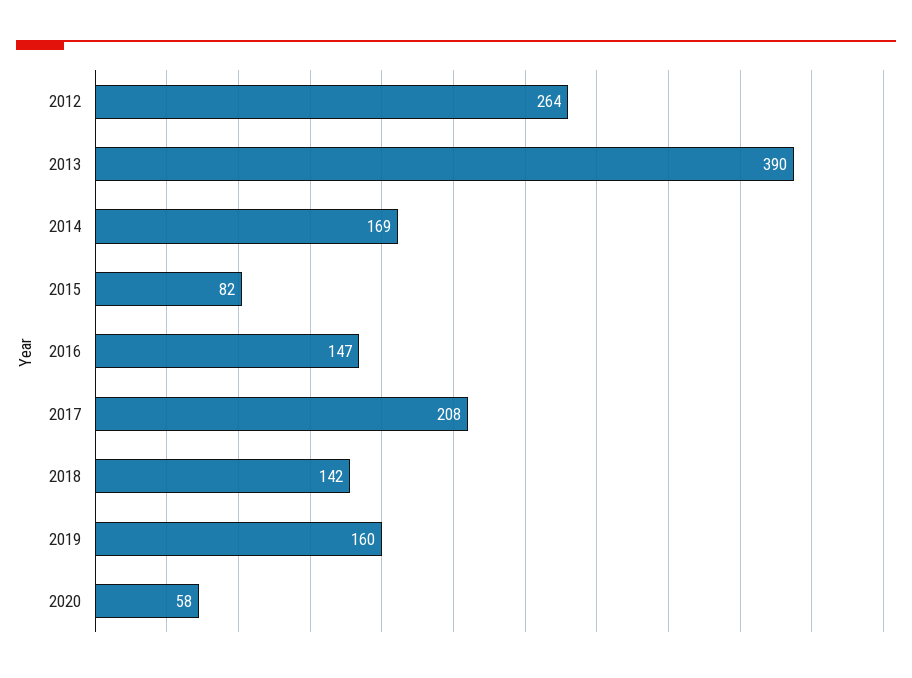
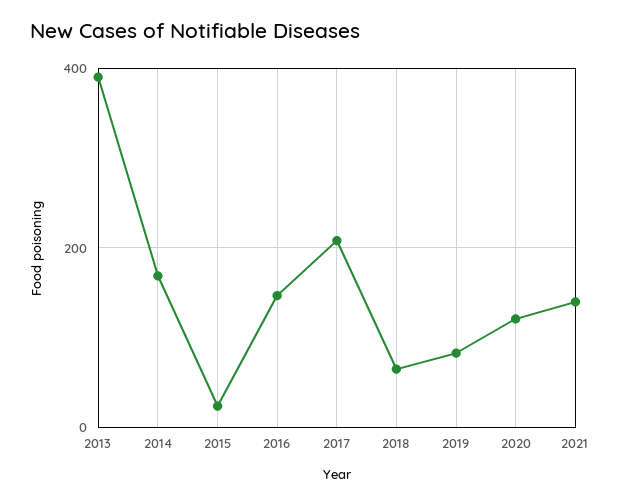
2012: 264 -> none
2015: 82 -> 20
2018: 142 -> 60
2019: 160 -> 80
2020: 58 -> 120
2021: none -> 140

